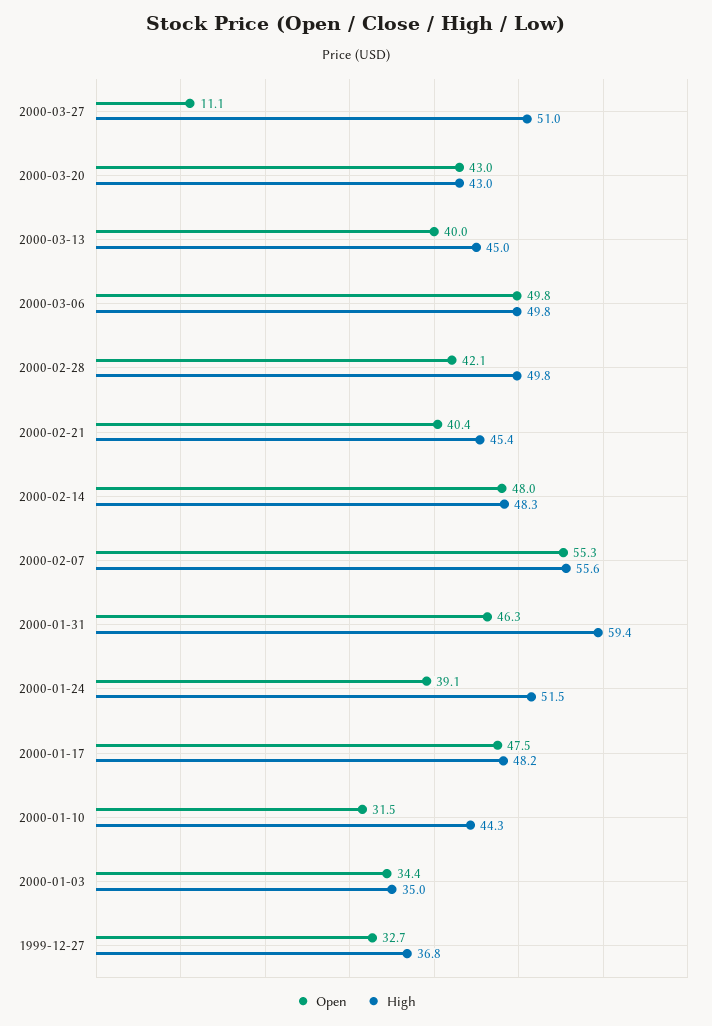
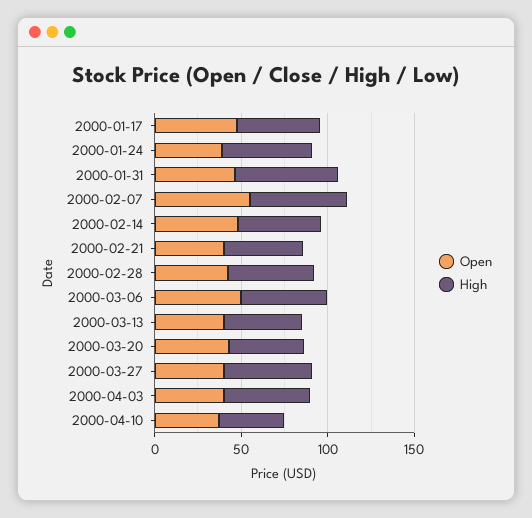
Open, 2000-03-27: 11.1 -> 40
Open, 2000-01-10: 31.5 -> none
High, 2000-01-10: 44.3 -> none
Open, 2000-01-03: 34.4 -> none
High, 2000-01-03: 35 -> none
Open, 1999-12-27: 32.7 -> none
High, 1999-12-27: 36.8 -> none
Open, 2000-04-03: none -> 40
High, 2000-04-03: none -> 50
Open, 2000-04-10: none -> 40
High, 2000-04-10: none -> 40

